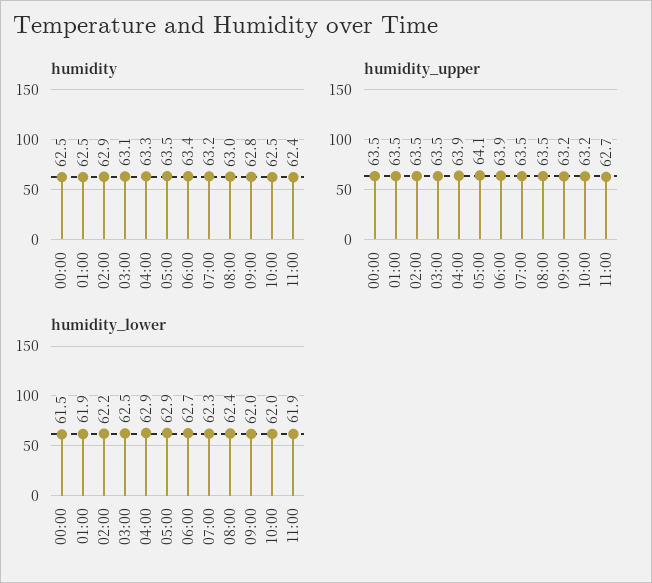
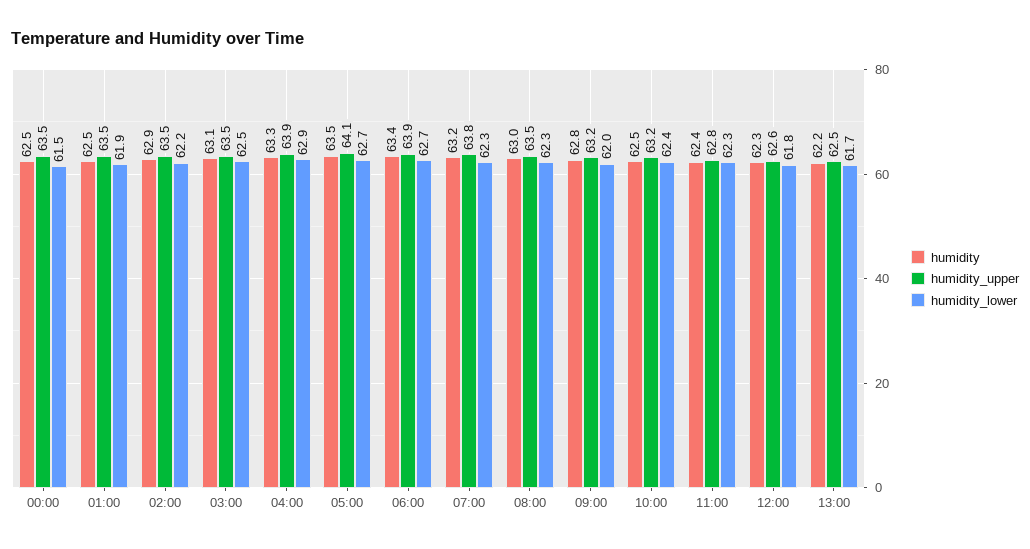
humidity_upper, 07:00: 63.5 -> 63.8
humidity_upper, 11:00: 62.7 -> 62.8
humidity_lower, 05:00: 62.9 -> 62.7
humidity_lower, 08:00: 62.4 -> 62.3
humidity_lower, 10:00: 62 -> 62.4
humidity_lower, 11:00: 61.9 -> 62.3
humidity, 12:00: none -> 62.3
humidity_upper, 12:00: none -> 62.6
humidity_lower, 12:00: none -> 61.8
humidity, 13:00: none -> 62.2
humidity_upper, 13:00: none -> 62.5
humidity_lower, 13:00: none -> 61.7

